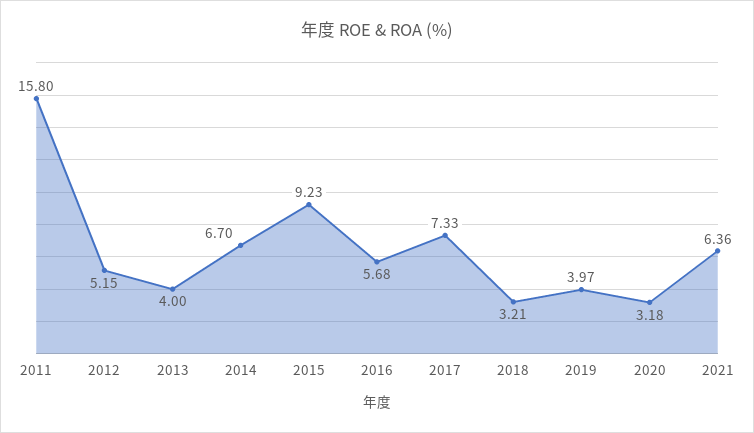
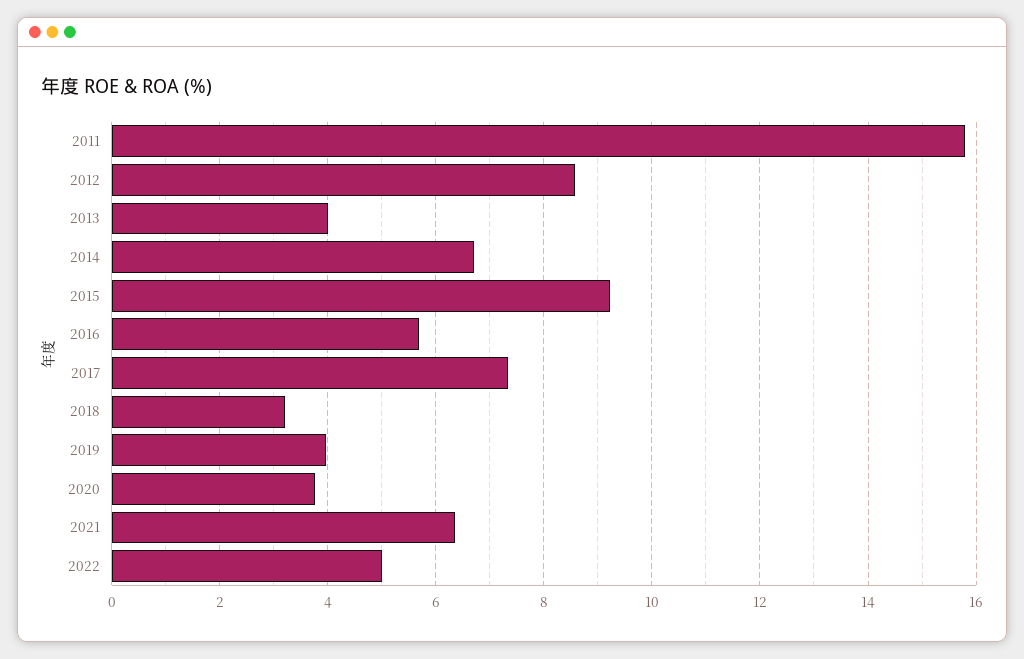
2012: 5.15 -> 8.6
2020: 3.18 -> 3.8
2022: none -> 5

